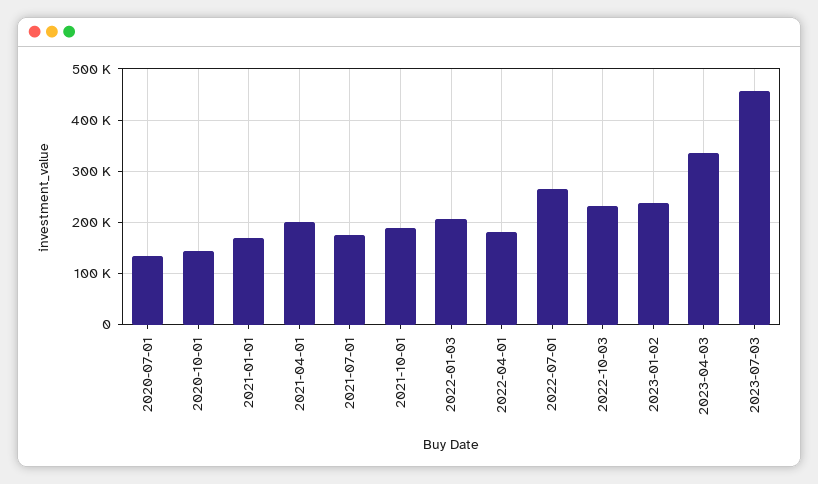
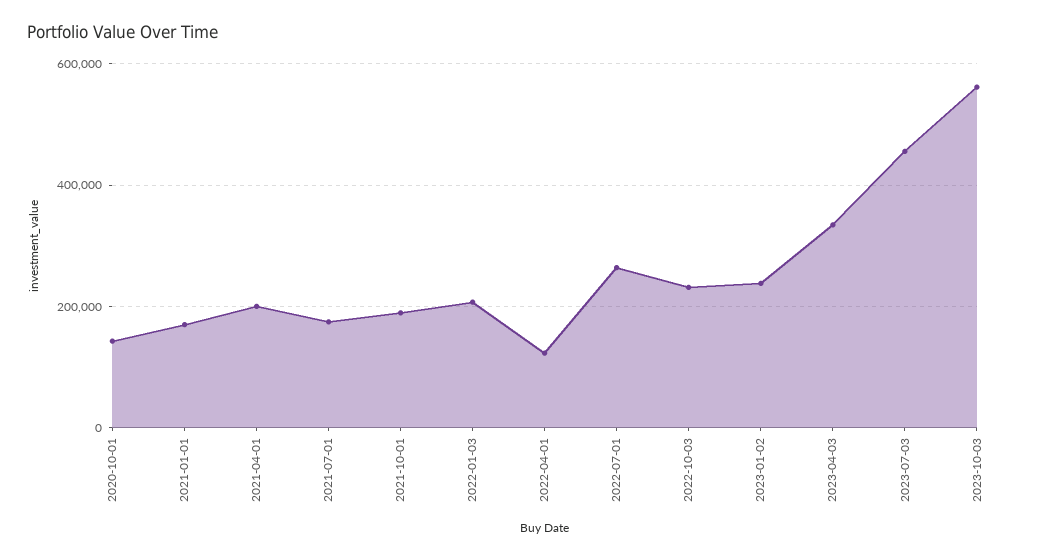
2020-07-01: 140000 -> none
2022-04-01: 180000 -> 120000
2023-10-03: none -> 560000

